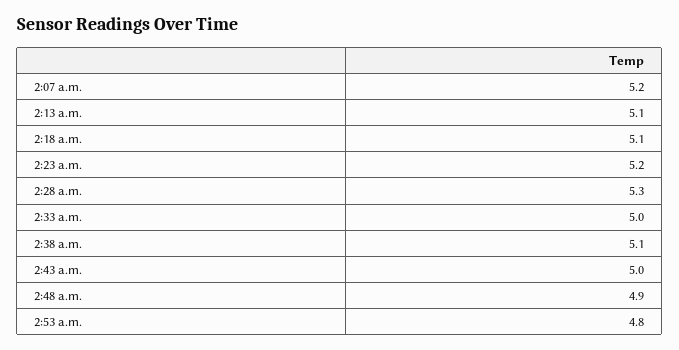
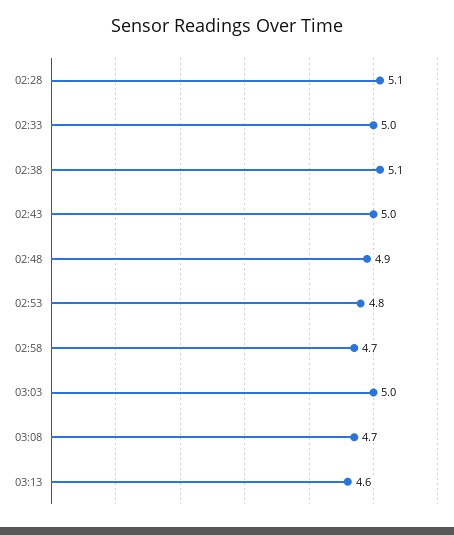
2:07 a.m.: 5.2 -> none
2:13 a.m.: 5.1 -> none
2:18 a.m.: 5.1 -> none
2:23 a.m.: 5.2 -> none
2:28 a.m.: 5.3 -> 5.1
02:58: none -> 4.7
03:03: none -> 5
03:08: none -> 4.7
03:13: none -> 4.6

